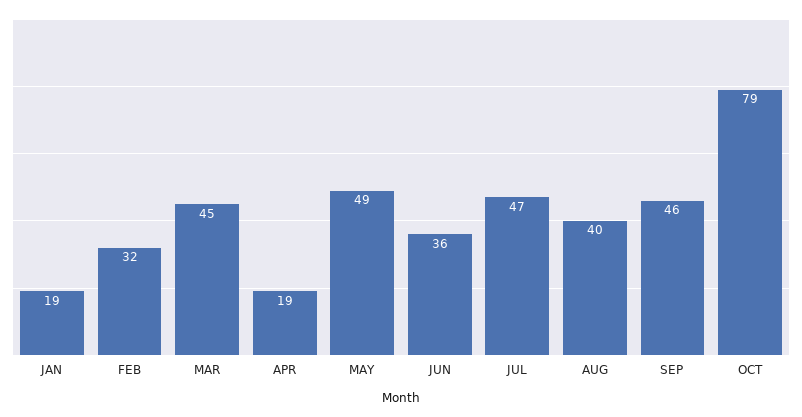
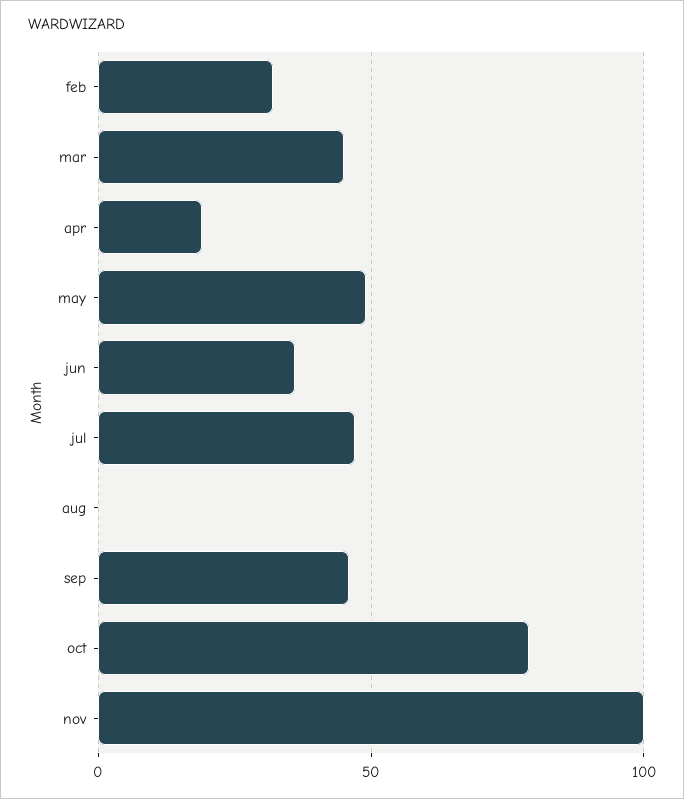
JAN: 19 -> none
AUG: 40 -> 0
nov: none -> 100

